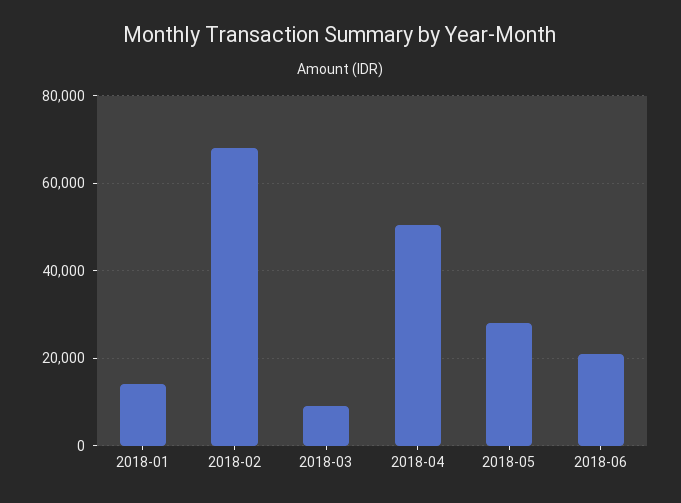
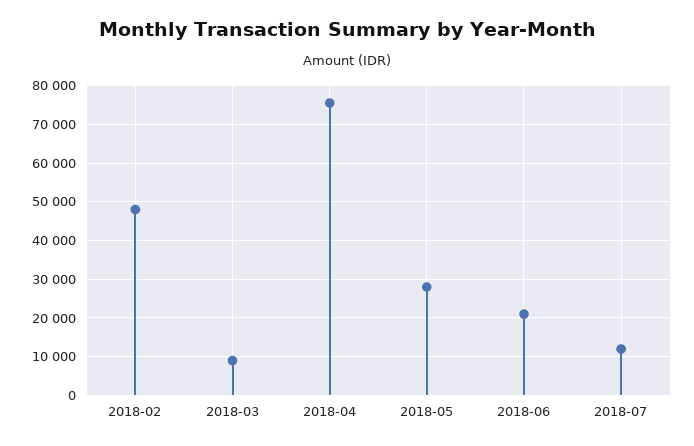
2018-01: 14000 -> none
2018-02: 68000 -> 48000
2018-04: 50000 -> 76000
2018-07: none -> 12000

